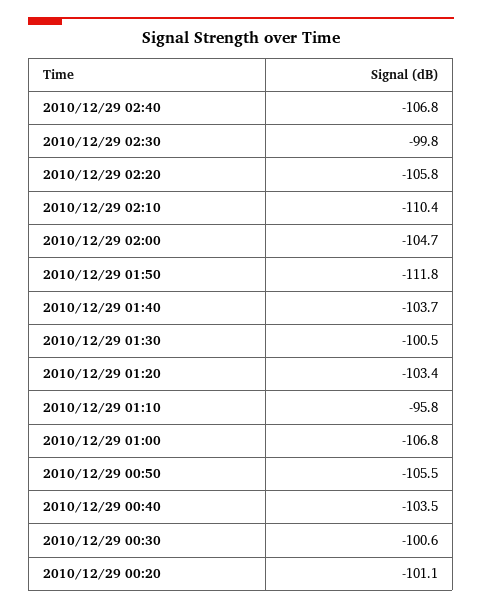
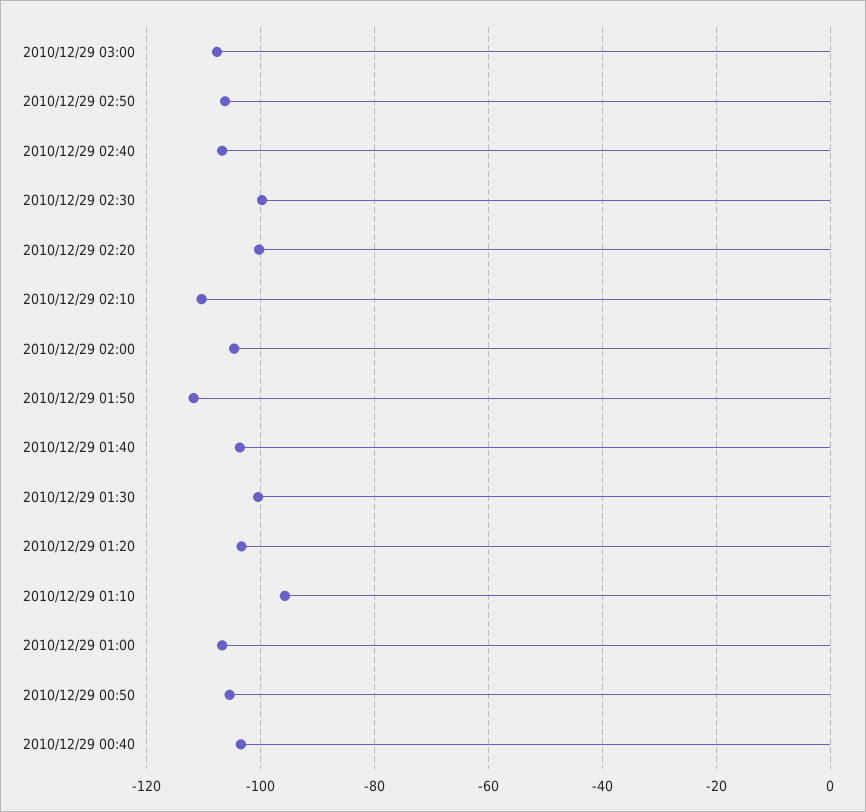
2010/12/29 02:20: -105.8 -> -100
2010/12/29 00:30: -100.6 -> none
2010/12/29 00:20: -101.1 -> none
2010/12/29 03:00: none -> -108
2010/12/29 02:50: none -> -106

